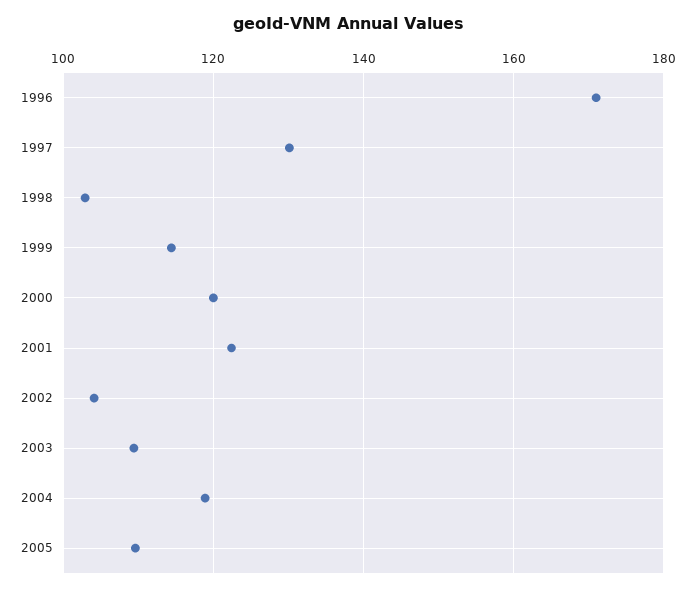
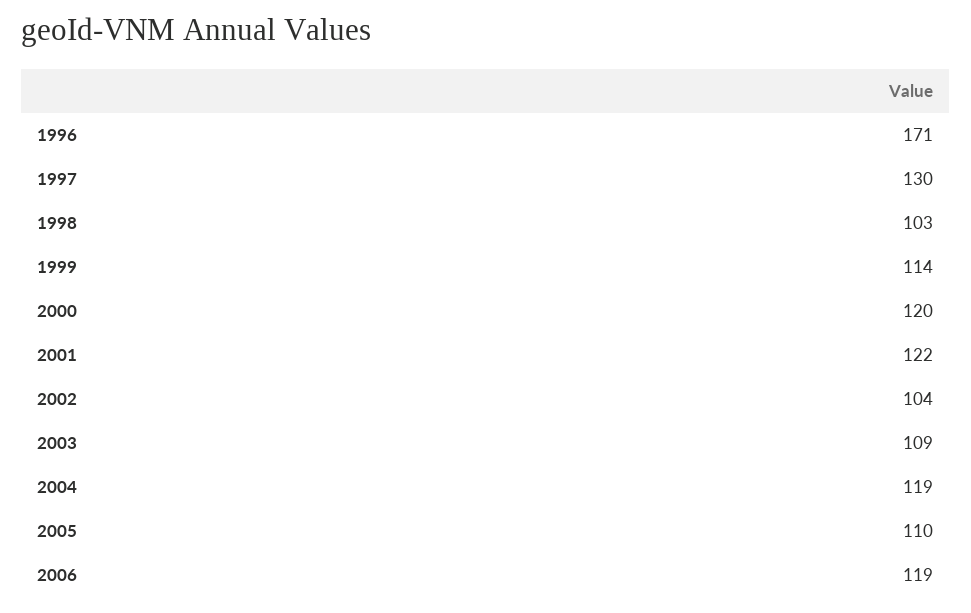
2006: none -> 119

